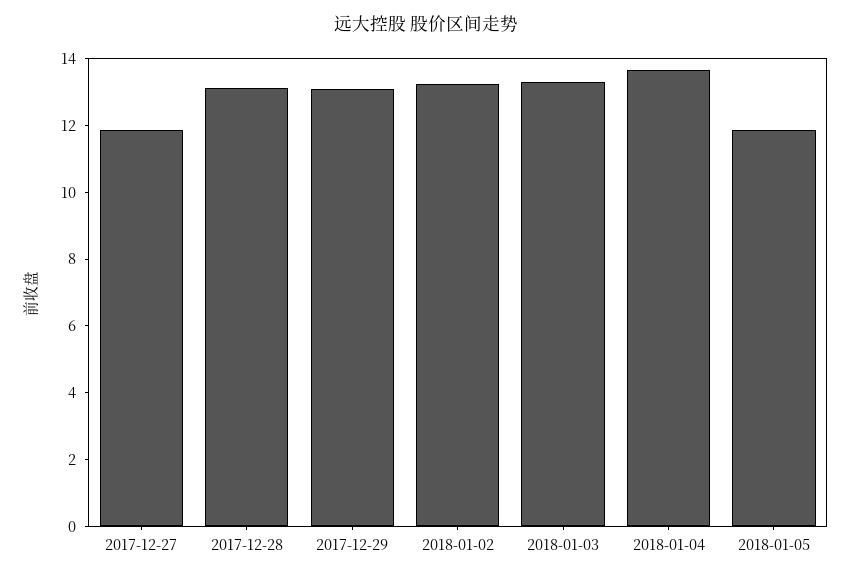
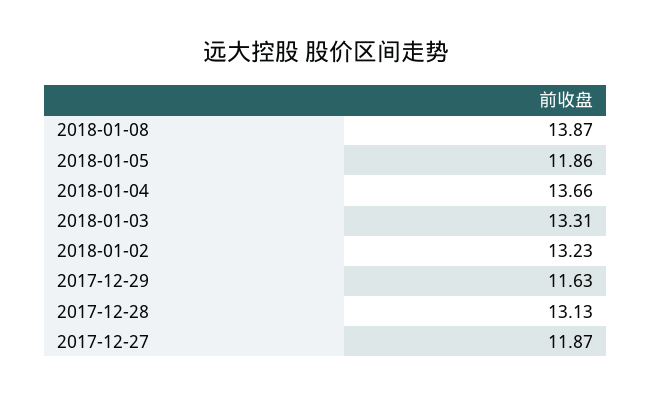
2017-12-29: 13 -> 11.63
2018-01-08: none -> 13.87

